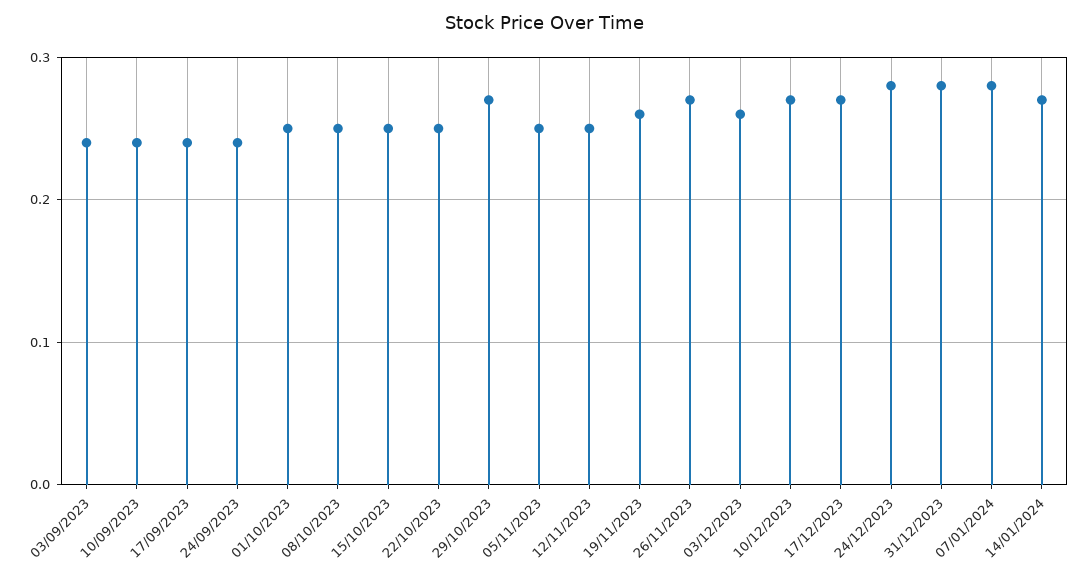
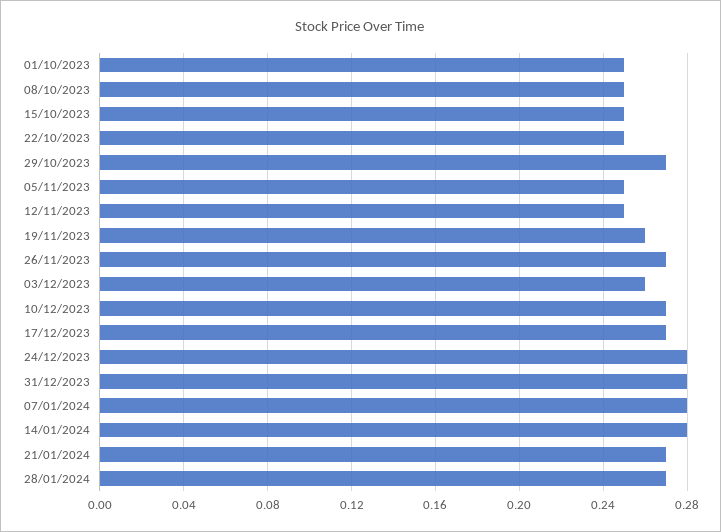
03/09/2023: 0.24 -> none
10/09/2023: 0.24 -> none
17/09/2023: 0.24 -> none
24/09/2023: 0.24 -> none
14/01/2024: 0.27 -> 0.28
21/01/2024: none -> 0.27
28/01/2024: none -> 0.27

